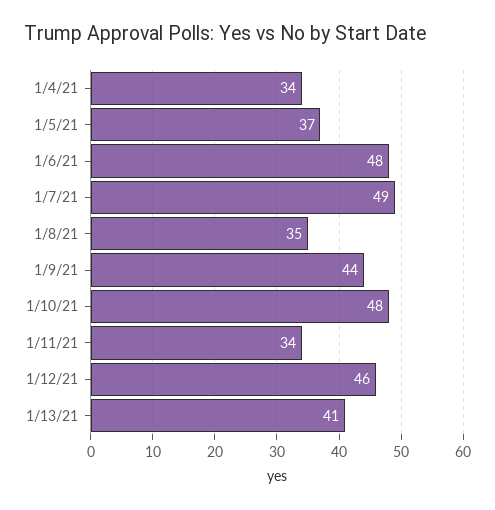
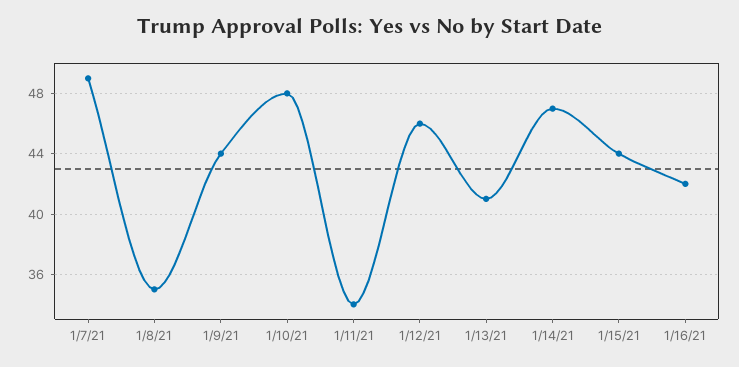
1/4/21: 34 -> none
1/5/21: 37 -> none
1/6/21: 48 -> none
1/14/21: none -> 47
1/15/21: none -> 44
1/16/21: none -> 42

